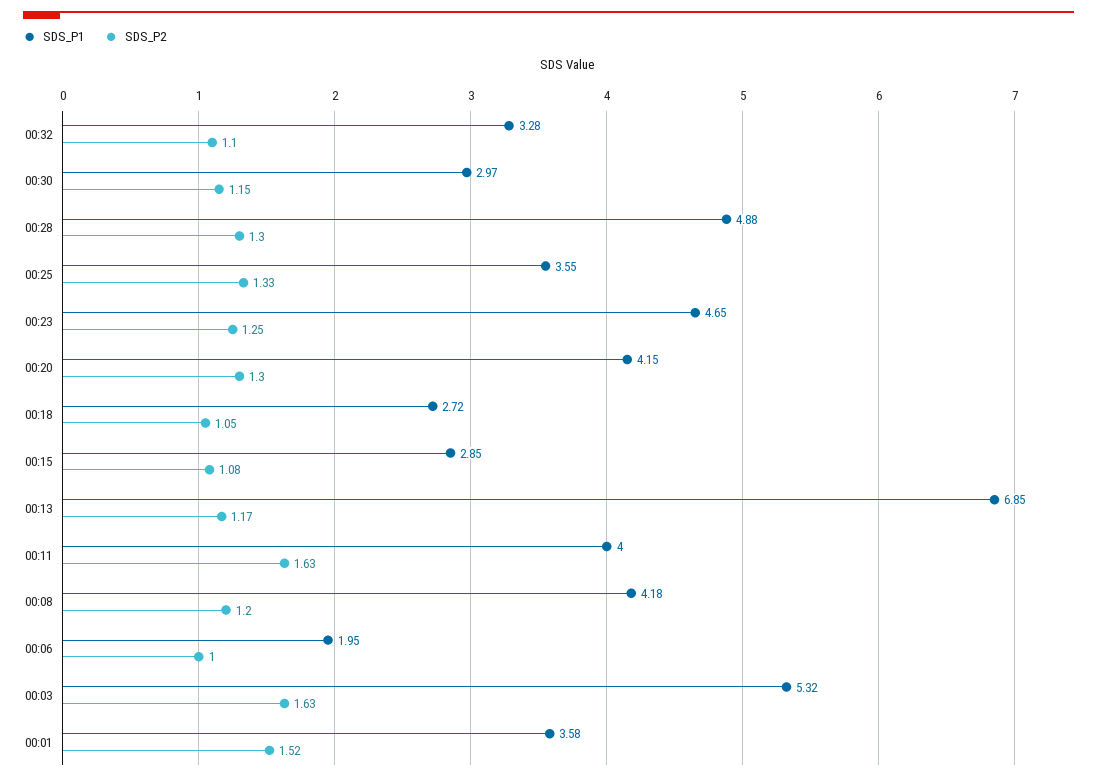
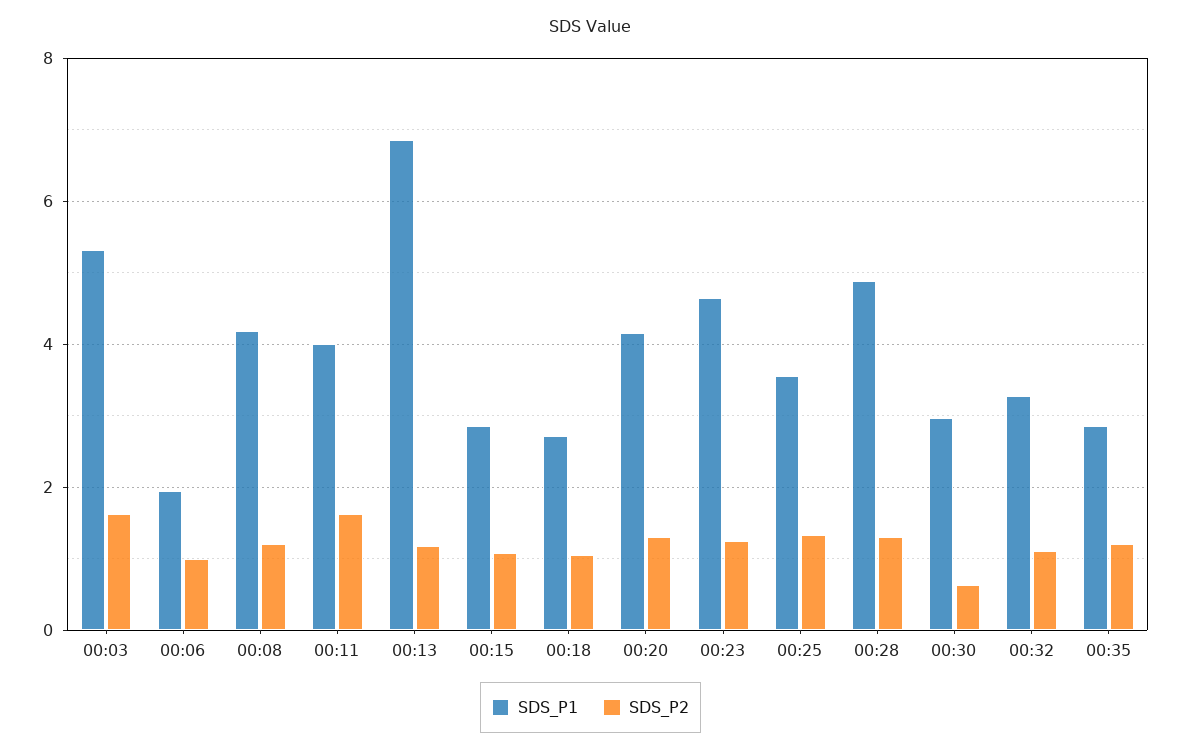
SDS_P2, 00:30: 1.15 -> 0.6
SDS_P1, 00:01: 3.58 -> none
SDS_P2, 00:01: 1.52 -> none
SDS_P1, 00:35: none -> 2.8
SDS_P2, 00:35: none -> 1.2

